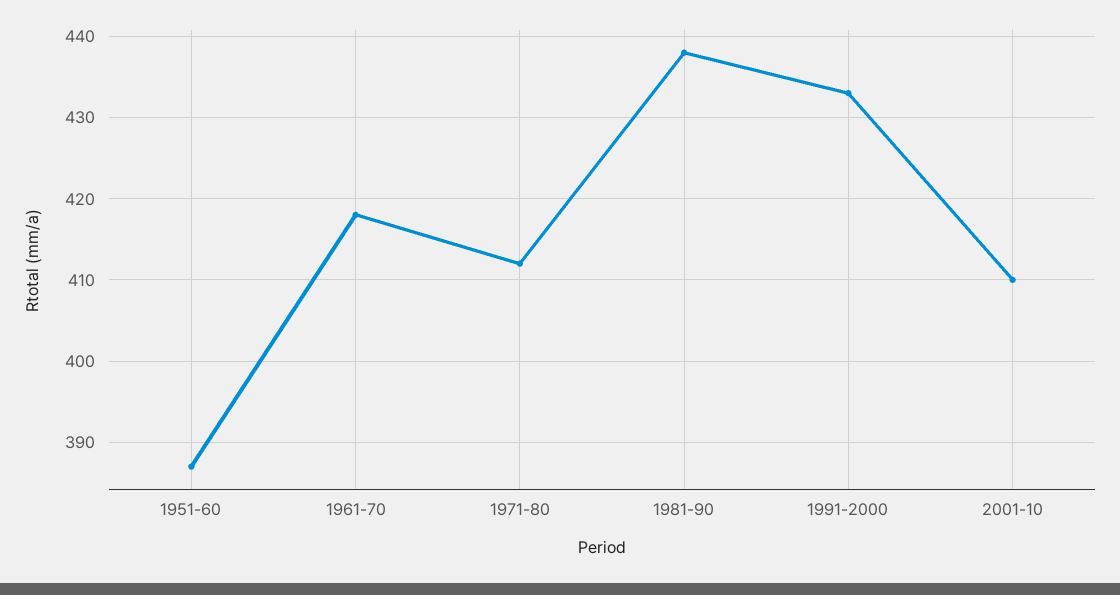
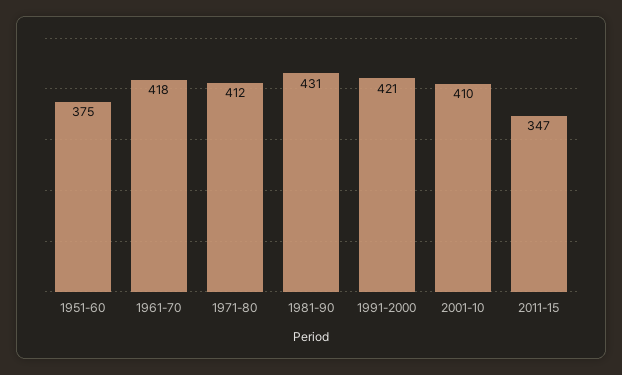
1951-60: 387 -> 375
1981-90: 438 -> 431
1991-2000: 433 -> 421
2011-15: none -> 347

